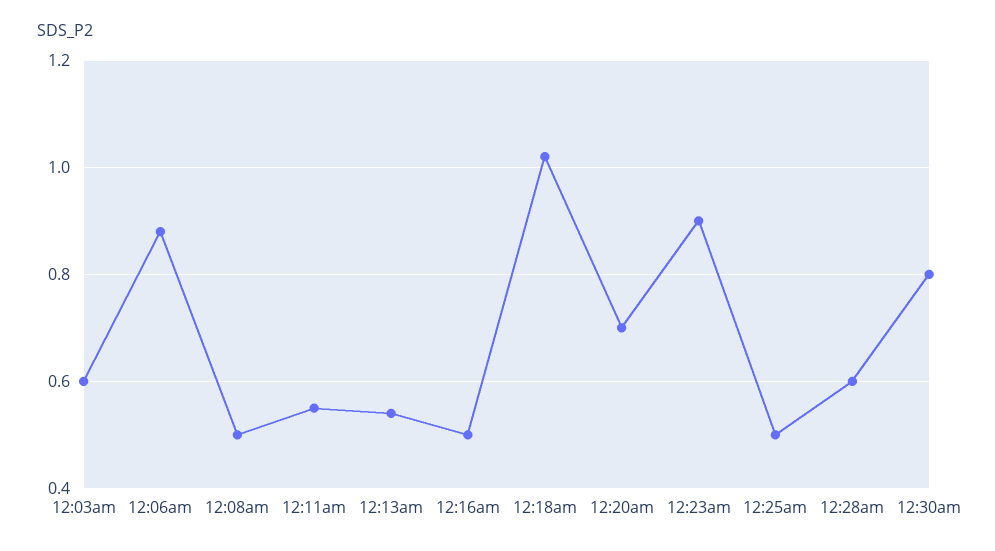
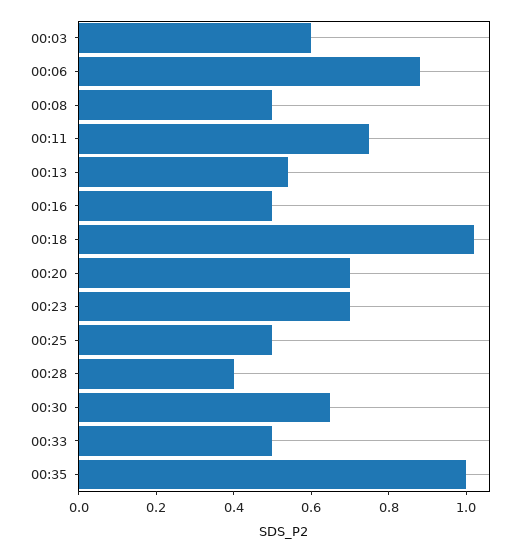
12:11am: 0.55 -> 0.75
12:23am: 0.9 -> 0.7
12:28am: 0.6 -> 0.4
12:30am: 0.8 -> 0.65
00:33: none -> 0.5
00:35: none -> 1

